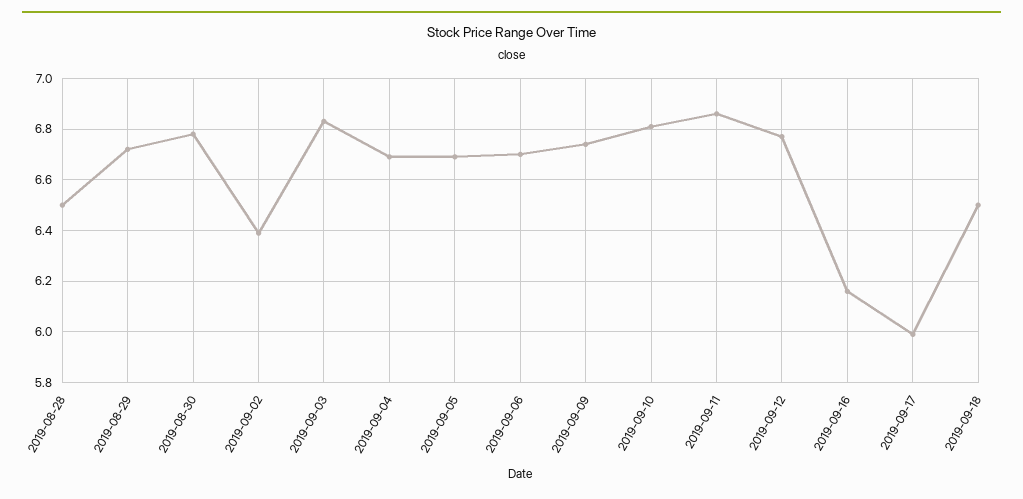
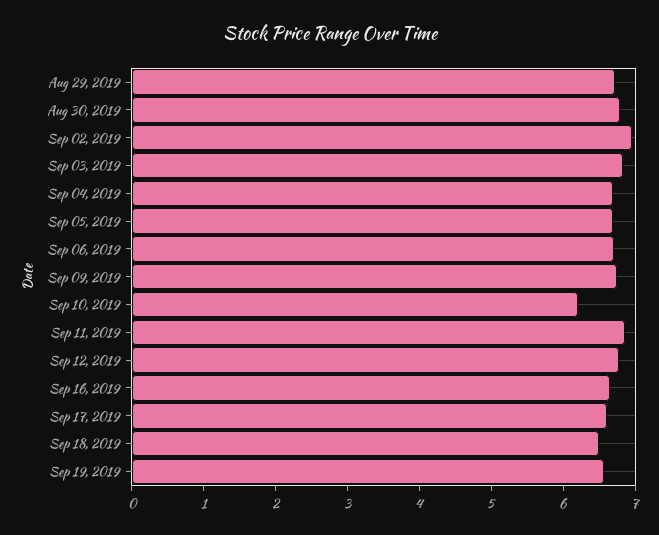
2019-08-28: 6.5 -> none
2019-09-02: 6.4 -> 7
2019-09-10: 6.8 -> 6.2
2019-09-16: 6.15 -> 6.6
2019-09-17: 6 -> 6.6
Sep 19, 2019: none -> 6.6

